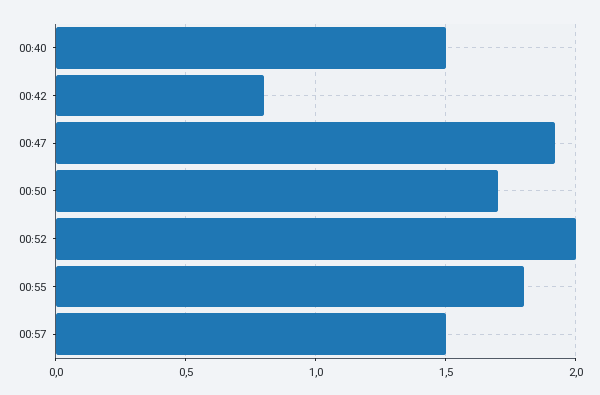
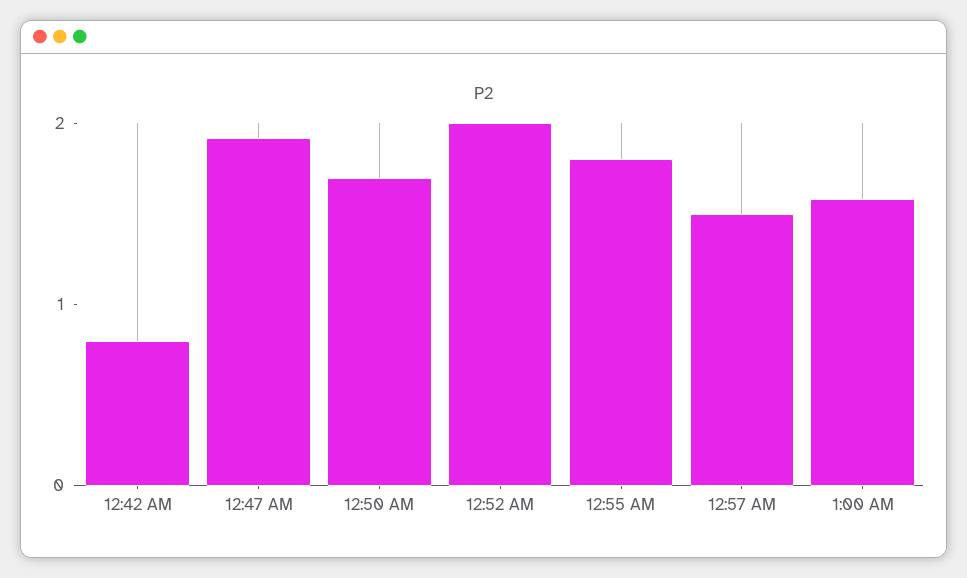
00:40: 1.5 -> none
1:00 AM: none -> 1.6

